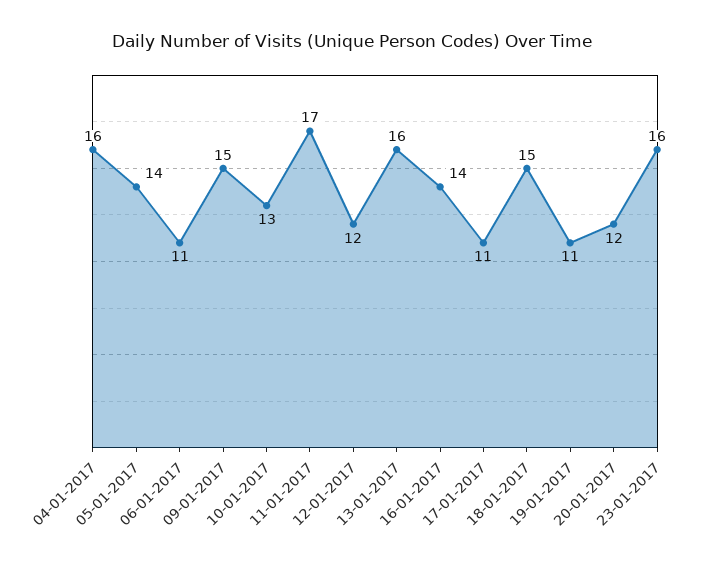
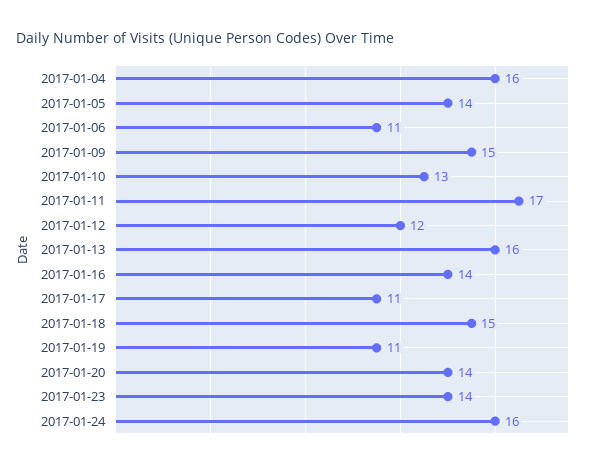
20-01-2017: 12 -> 14
23-01-2017: 16 -> 14
2017-01-24: none -> 16

